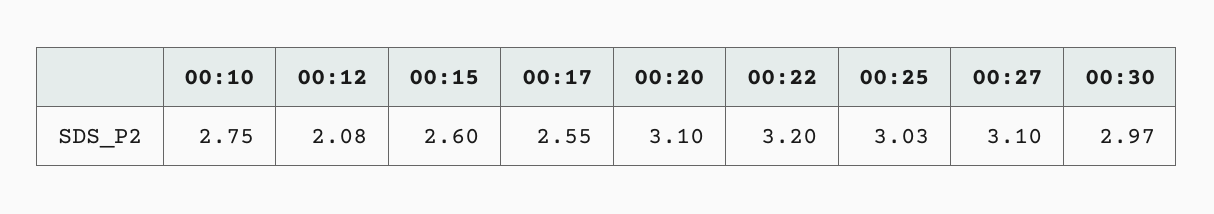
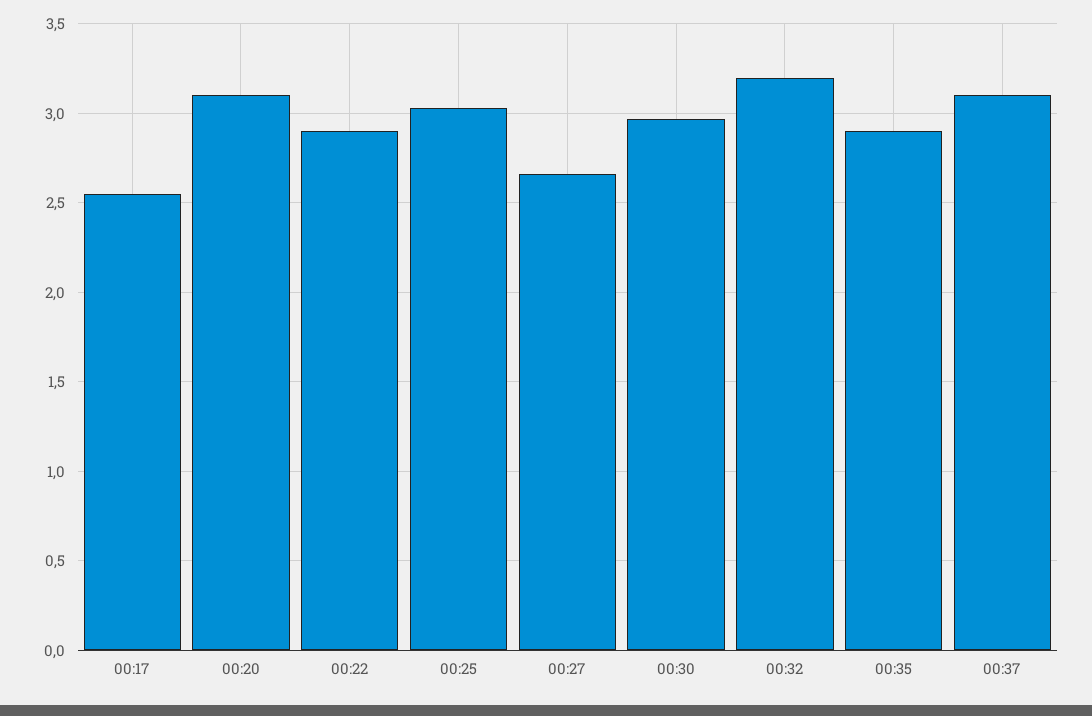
00:10: 2.75 -> none
00:12: 2.08 -> none
00:15: 2.6 -> none
00:22: 3.2 -> 2.9
00:27: 3.1 -> 2.65
00:32: none -> 3.2
00:35: none -> 2.9
00:37: none -> 3.1

